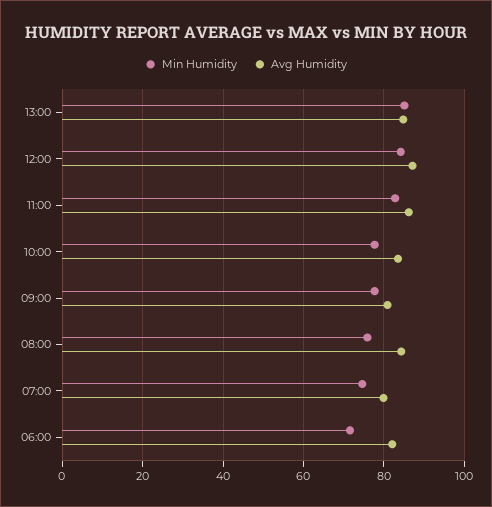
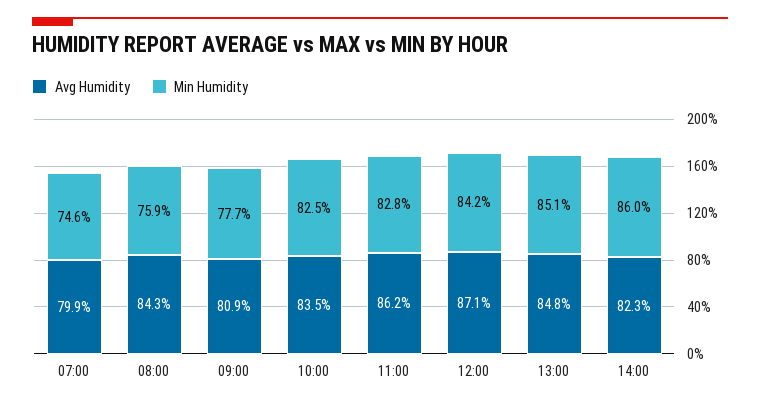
Min Humidity, 10:00: 78 -> 82.5
Min Humidity, 06:00: 72 -> none
Avg Humidity, 06:00: 82 -> none
Avg Humidity, 14:00: none -> 82.3
Min Humidity, 14:00: none -> 86

